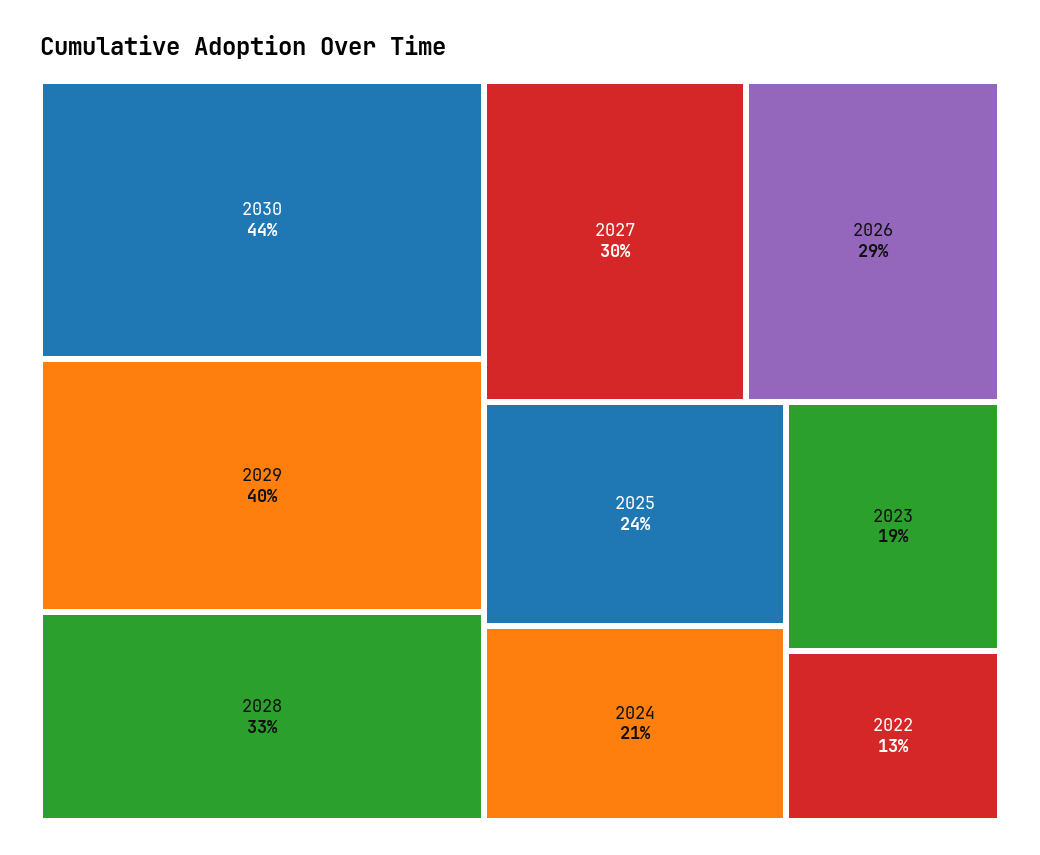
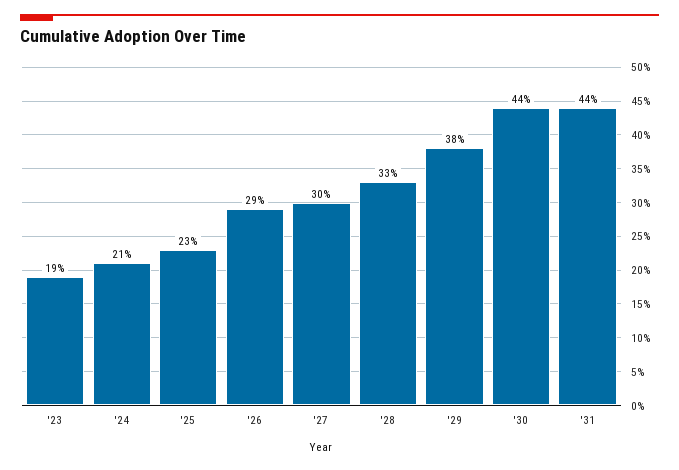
2029: 40 -> 38
2025: 24 -> 23
2022: 13 -> none
'31: none -> 44

